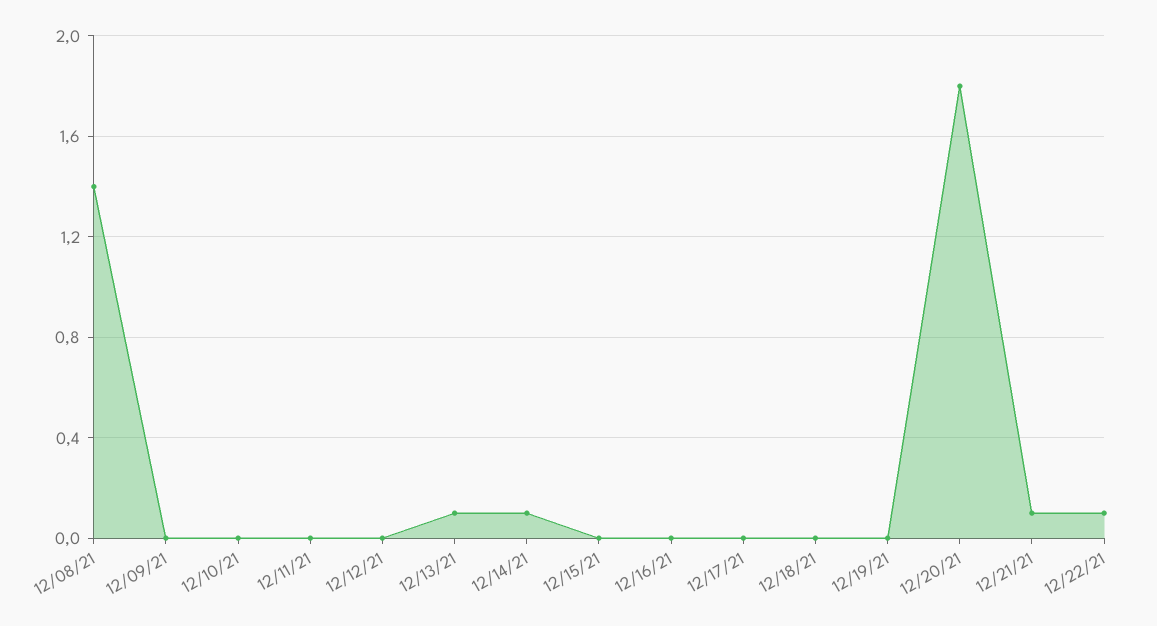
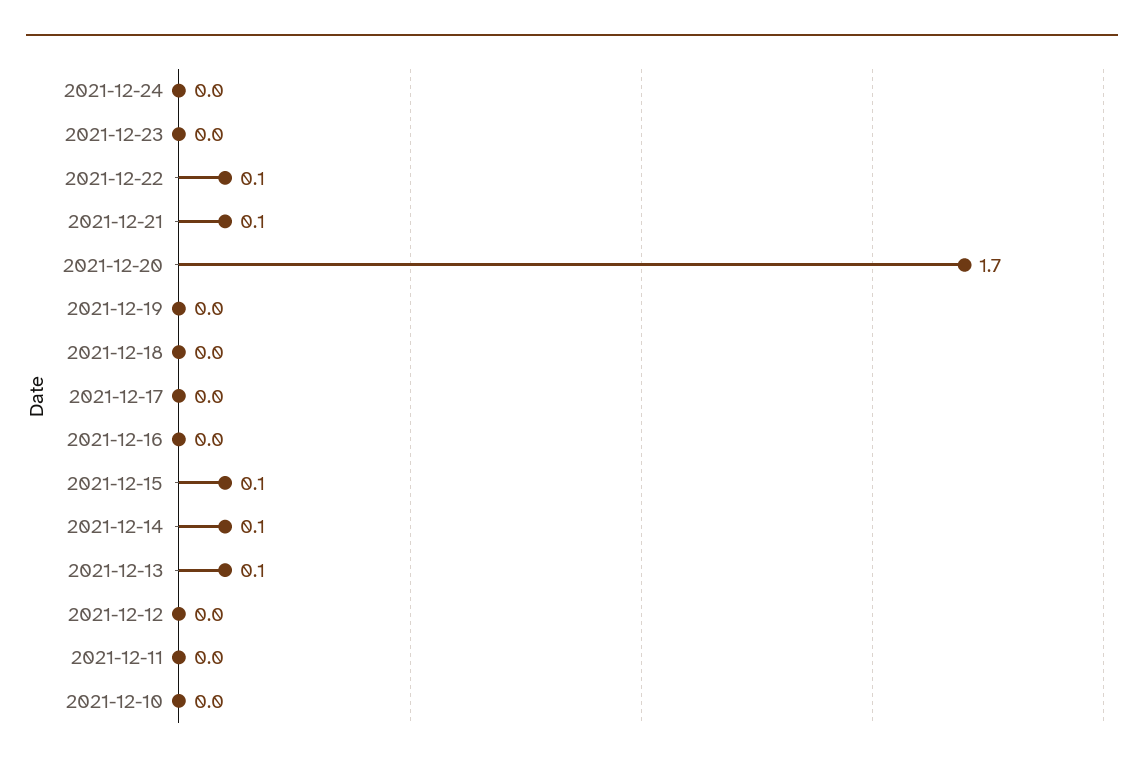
12/08/21: 1.4 -> none
12/09/21: 0 -> none
12/15/21: 0 -> 0.1
12/20/21: 1.8 -> 1.7
2021-12-24: none -> 0
2021-12-23: none -> 0

